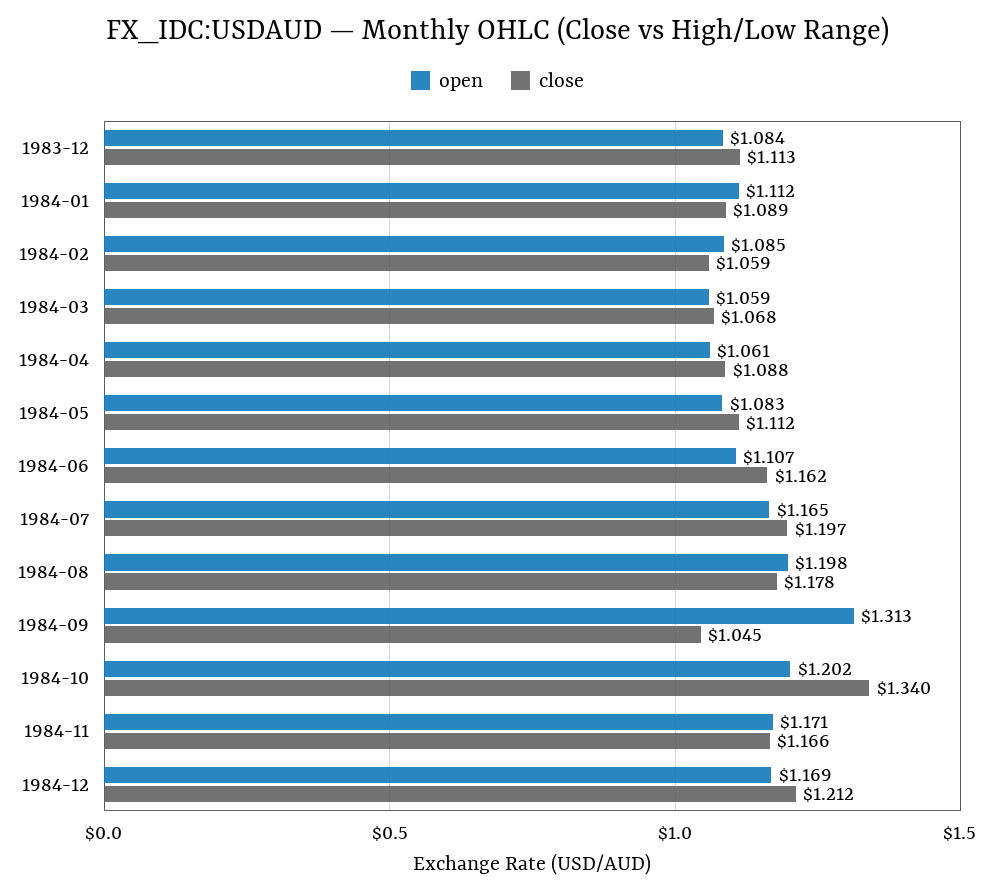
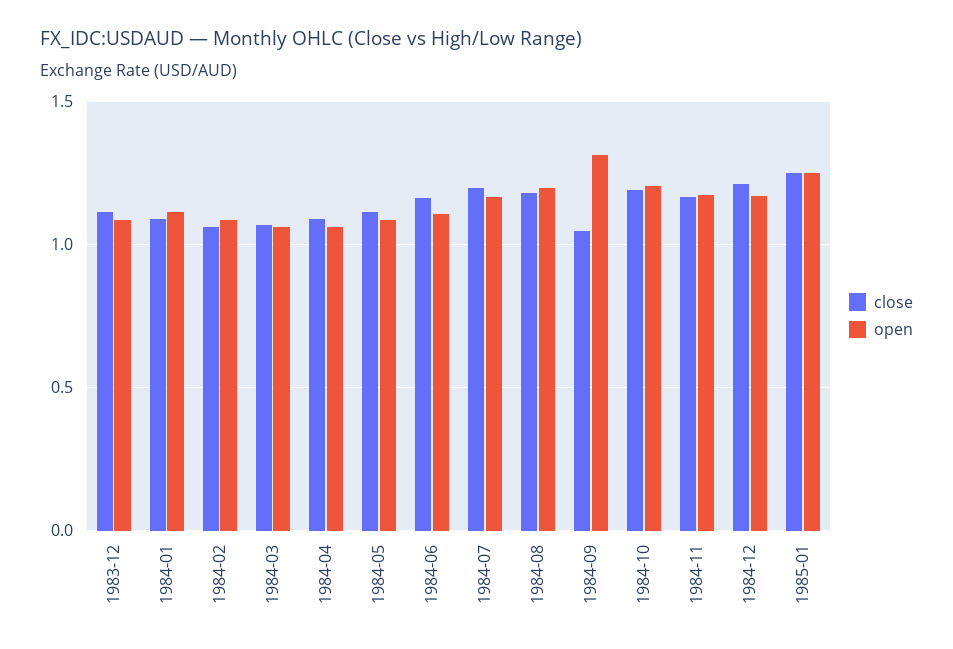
close, 1984-10: 1.34 -> 1.2
close, 1985-01: none -> 1.25
open, 1985-01: none -> 1.25

